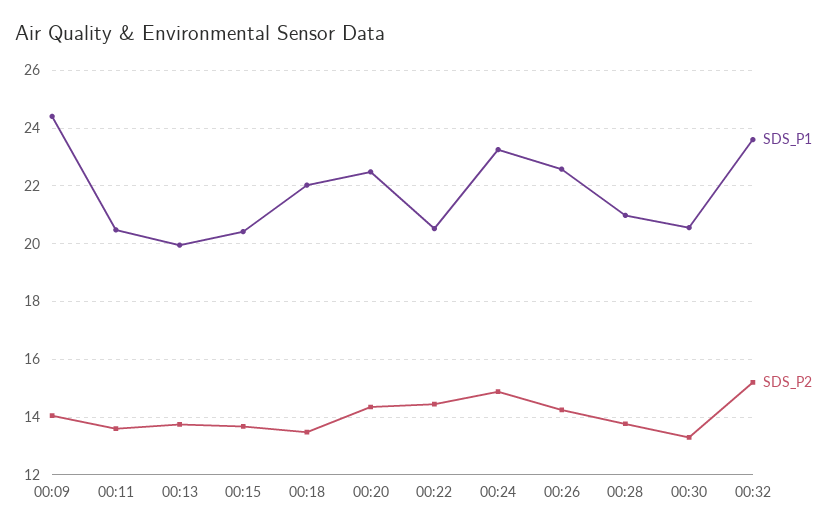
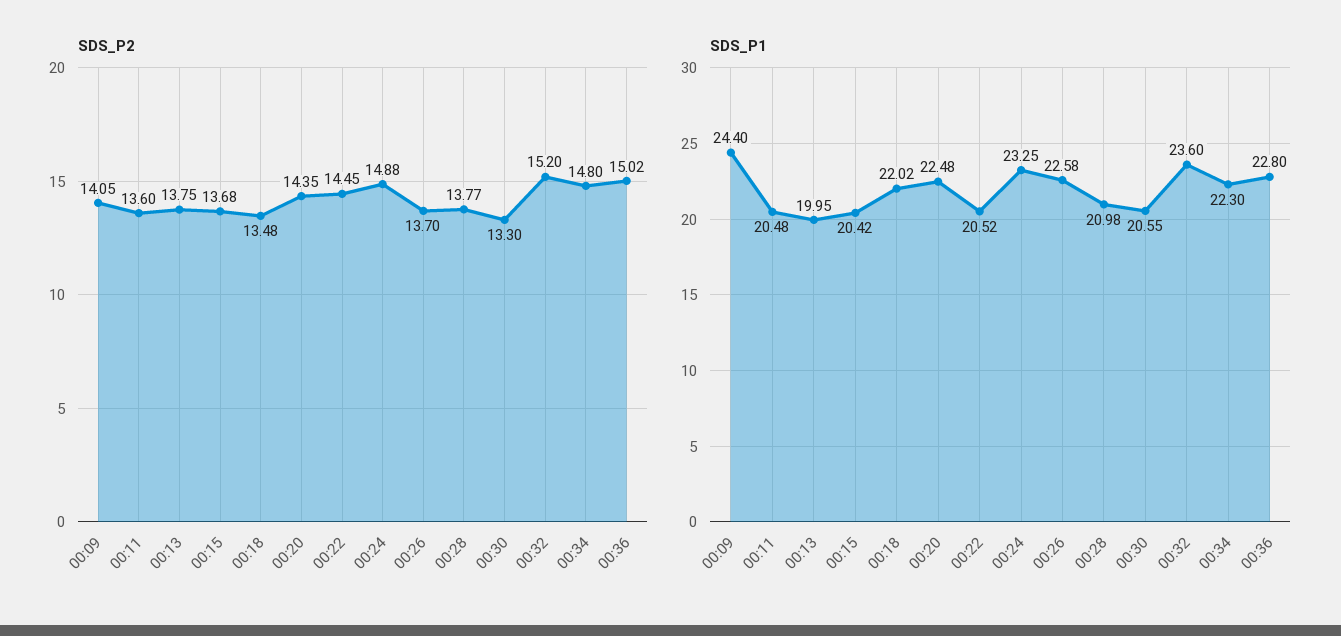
SDS_P2, 00:26: 14.25 -> 13.7
SDS_P2, 00:34: none -> 14.8
SDS_P2, 00:36: none -> 15.02
SDS_P1, 00:34: none -> 22.3
SDS_P1, 00:36: none -> 22.8

